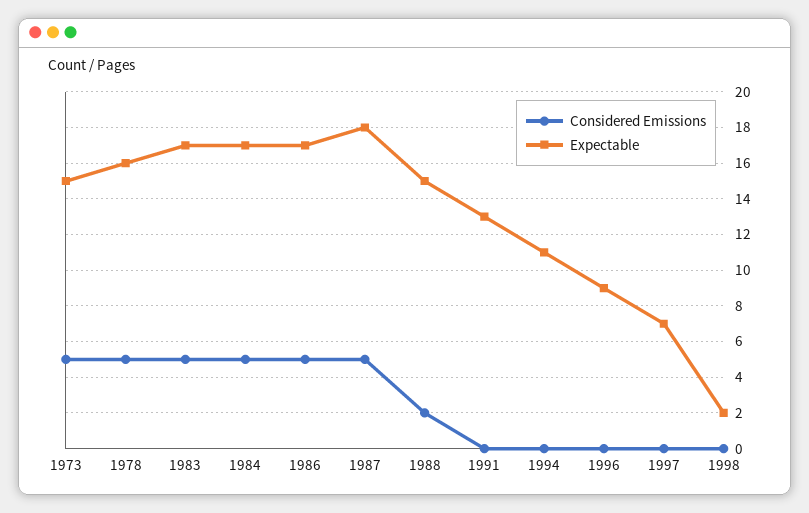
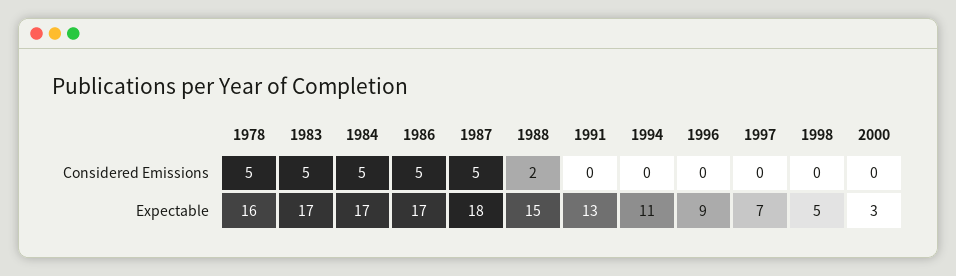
Considered Emissions, 1973: 5 -> none
Expectable, 1973: 15 -> none
Expectable, 1998: 2 -> 5
Considered Emissions, 2000: none -> 0
Expectable, 2000: none -> 3

